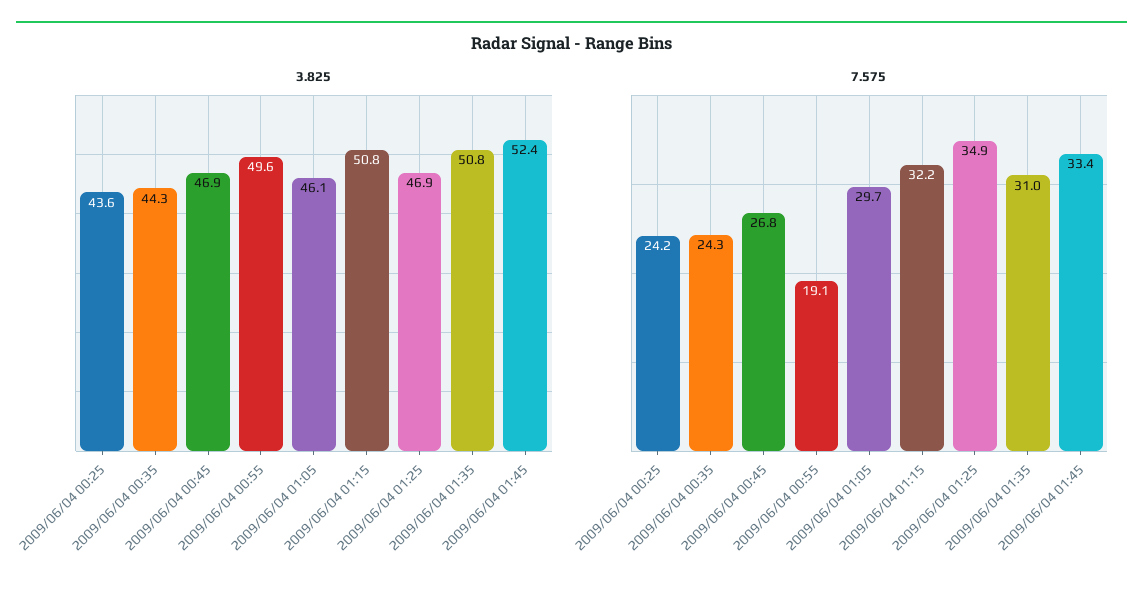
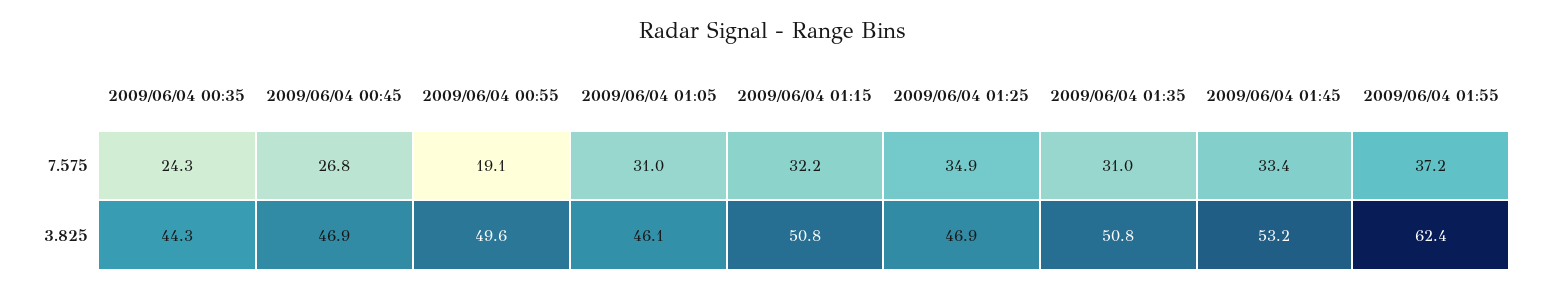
3.825, 2009/06/04 00:25: 43.6 -> none
3.825, 2009/06/04 01:45: 52.4 -> 53.2
7.575, 2009/06/04 00:25: 24.2 -> none
7.575, 2009/06/04 01:05: 29.7 -> 31
7.575, 2009/06/04 01:55: none -> 37.2
3.825, 2009/06/04 01:55: none -> 62.4

